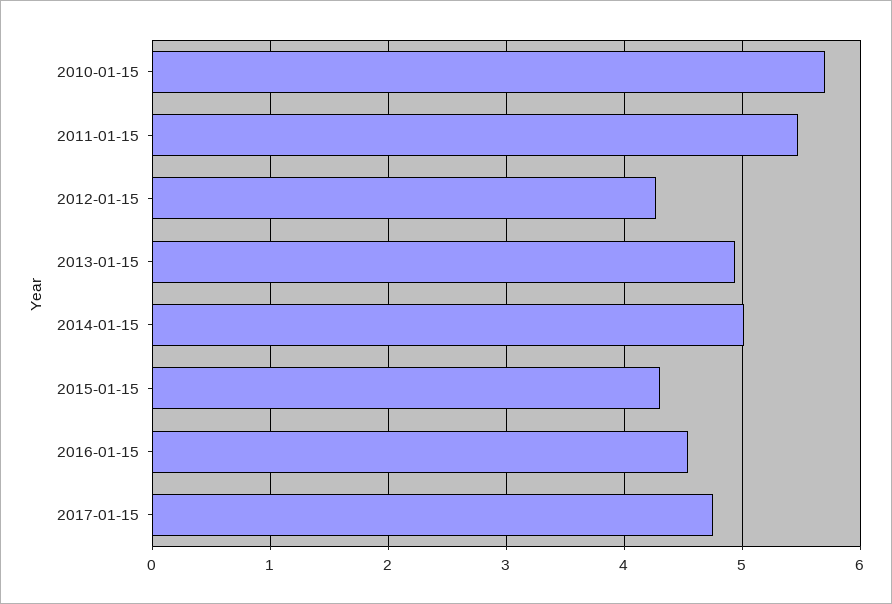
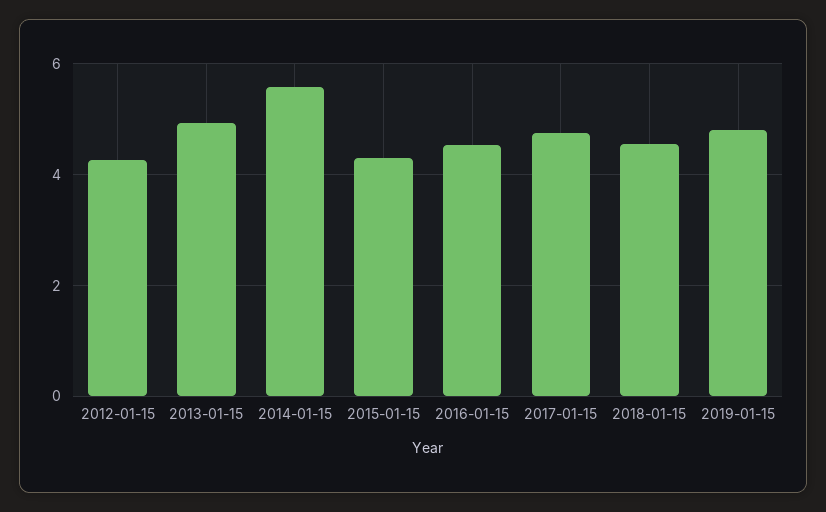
2010-01-15: 5.7 -> none
2011-01-15: 5.5 -> none
2014-01-15: 5 -> 5.6
2018-01-15: none -> 4.6
2019-01-15: none -> 4.8

